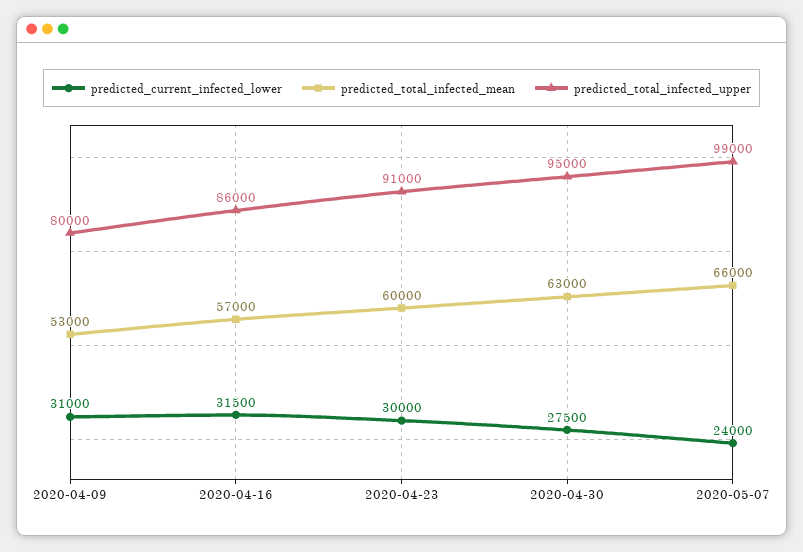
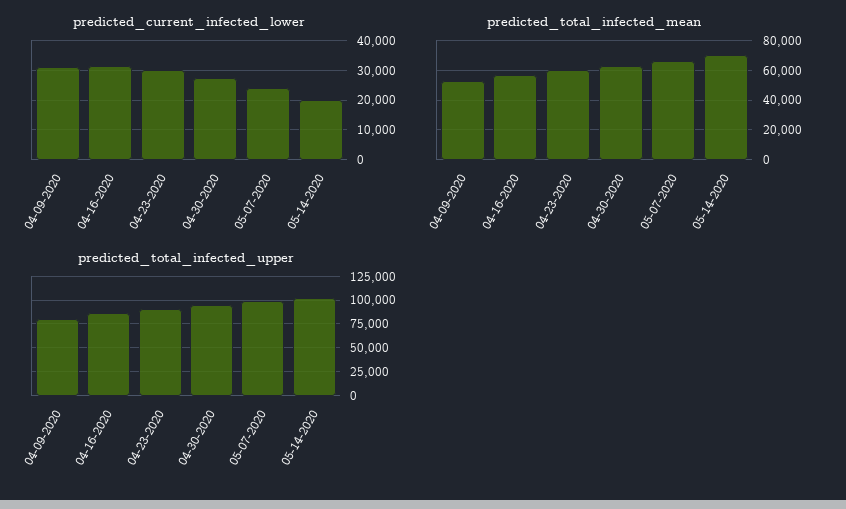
predicted_current_infected_lower, 05-14-2020: none -> 20000
predicted_total_infected_mean, 05-14-2020: none -> 70000
predicted_total_infected_upper, 05-14-2020: none -> 100000

